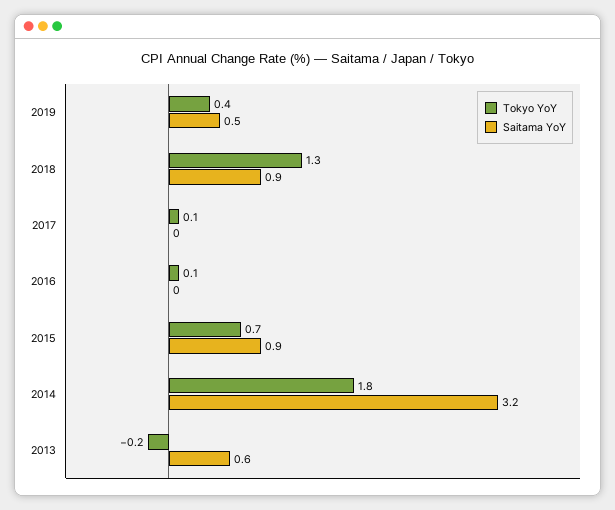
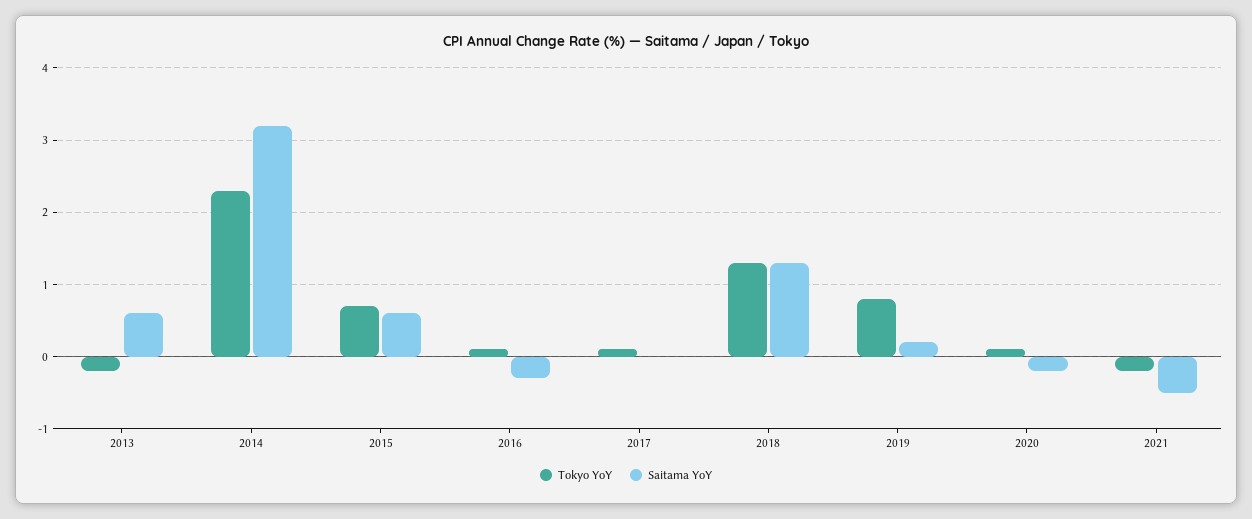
Tokyo YoY, 2019: 0.4 -> 0.8
Saitama YoY, 2019: 0.5 -> 0.2
Saitama YoY, 2018: 0.9 -> 1.3
Saitama YoY, 2016: 0 -> -0.3
Saitama YoY, 2015: 0.9 -> 0.6
Tokyo YoY, 2014: 1.8 -> 2.3
Tokyo YoY, 2020: none -> 0.1
Saitama YoY, 2020: none -> -0.2
Tokyo YoY, 2021: none -> -0.2
Saitama YoY, 2021: none -> -0.5

